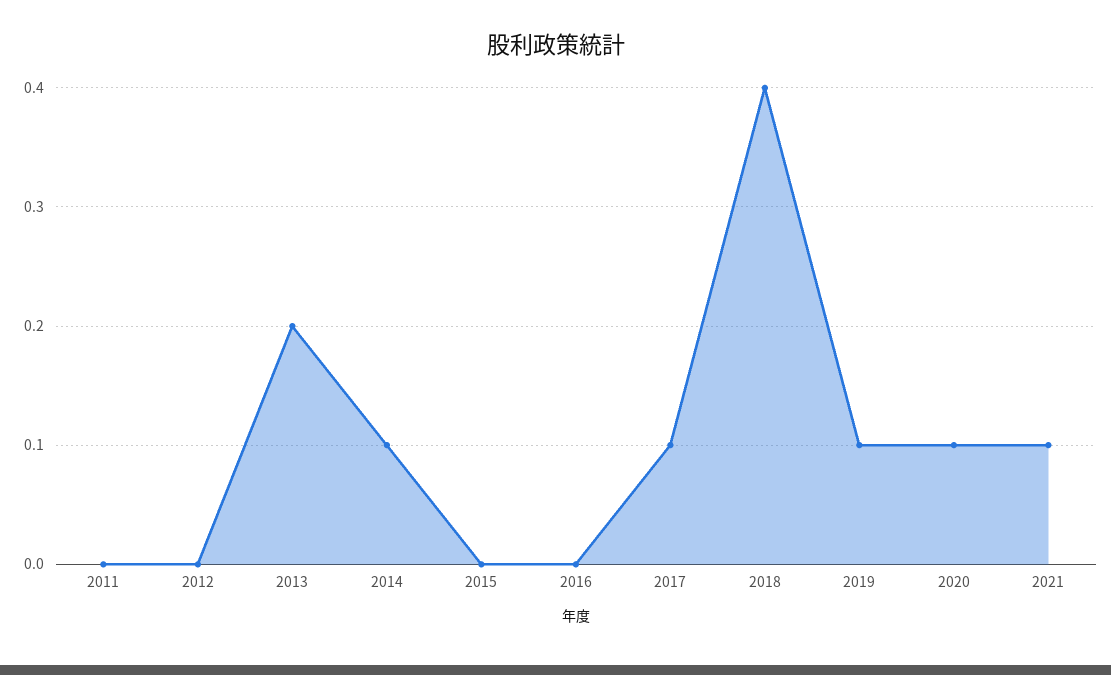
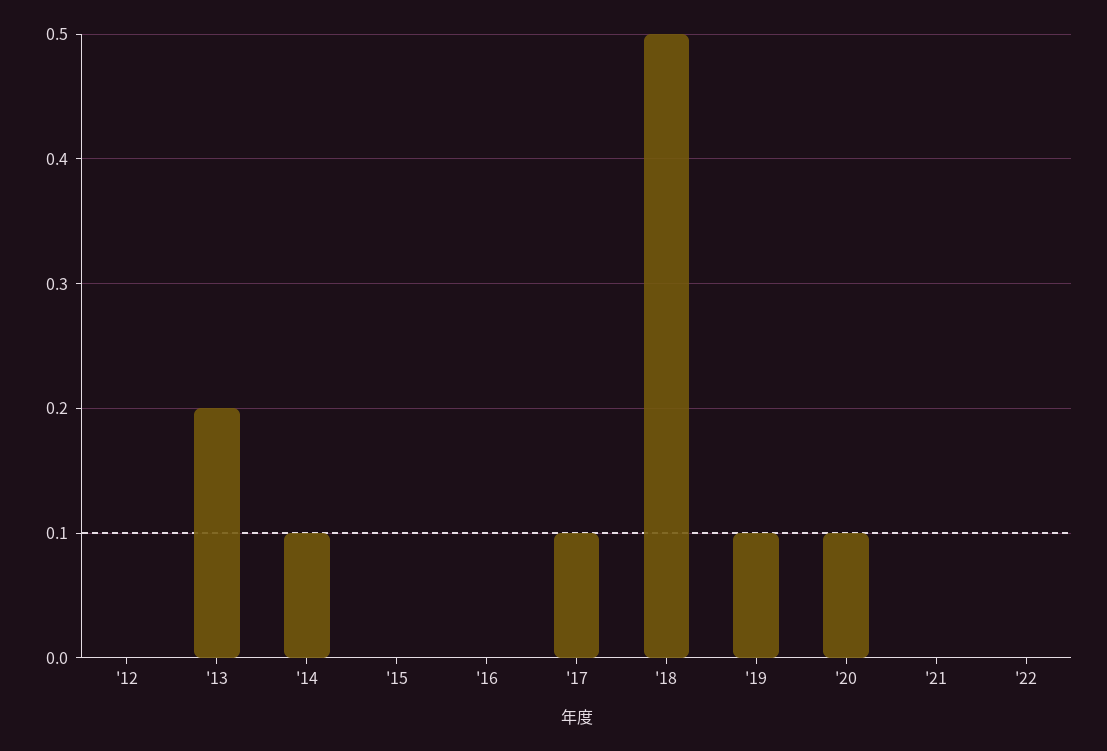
2011: 0 -> none
2018: 0.4 -> 0.5
2021: 0.1 -> 0
'22: none -> 0

